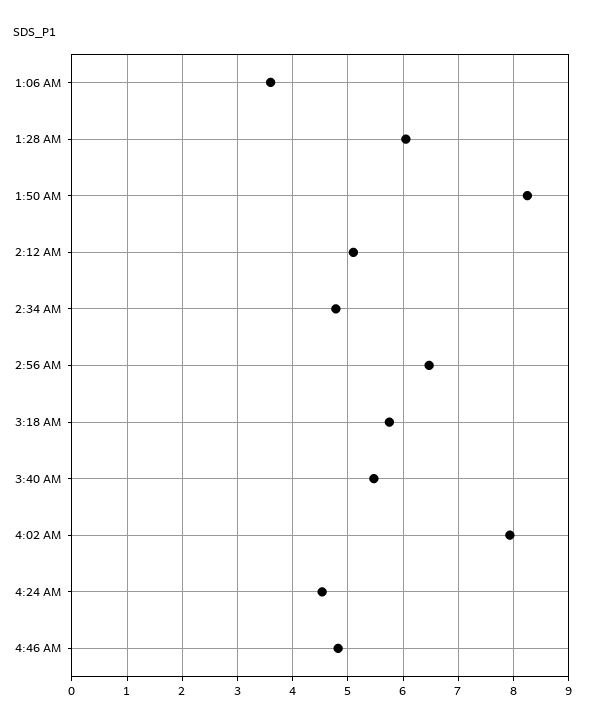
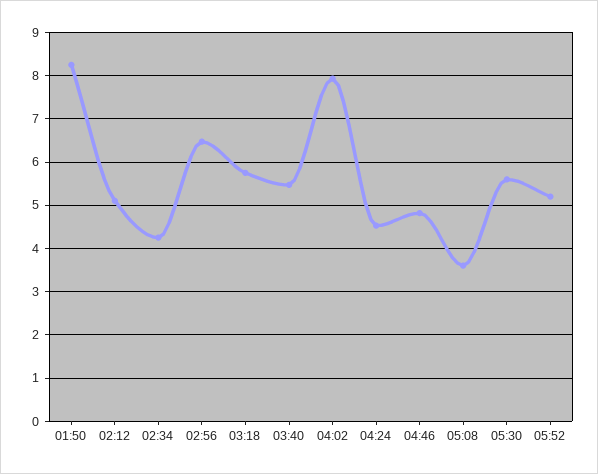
1:06 AM: 3.6 -> none
1:28 AM: 6 -> none
2:34 AM: 4.8 -> 4.2
05:08: none -> 3.6
05:30: none -> 5.6
05:52: none -> 5.2

